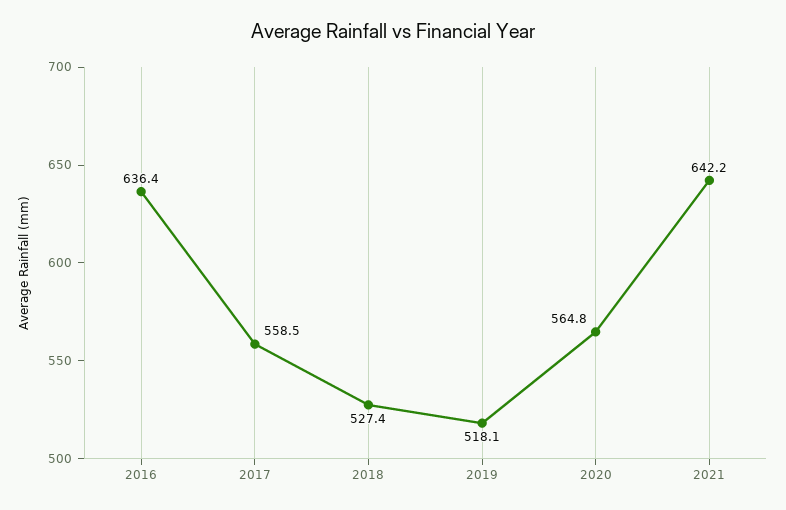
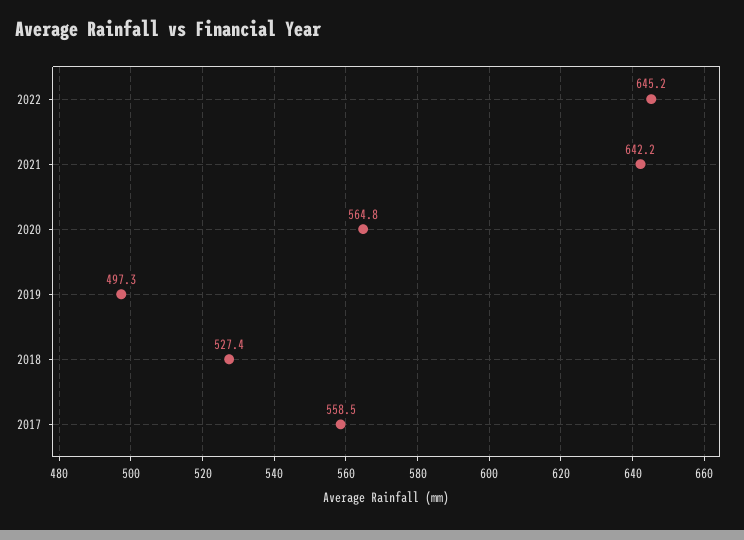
2016: 636.4 -> none
2019: 518.1 -> 497.3
2022: none -> 645.2

